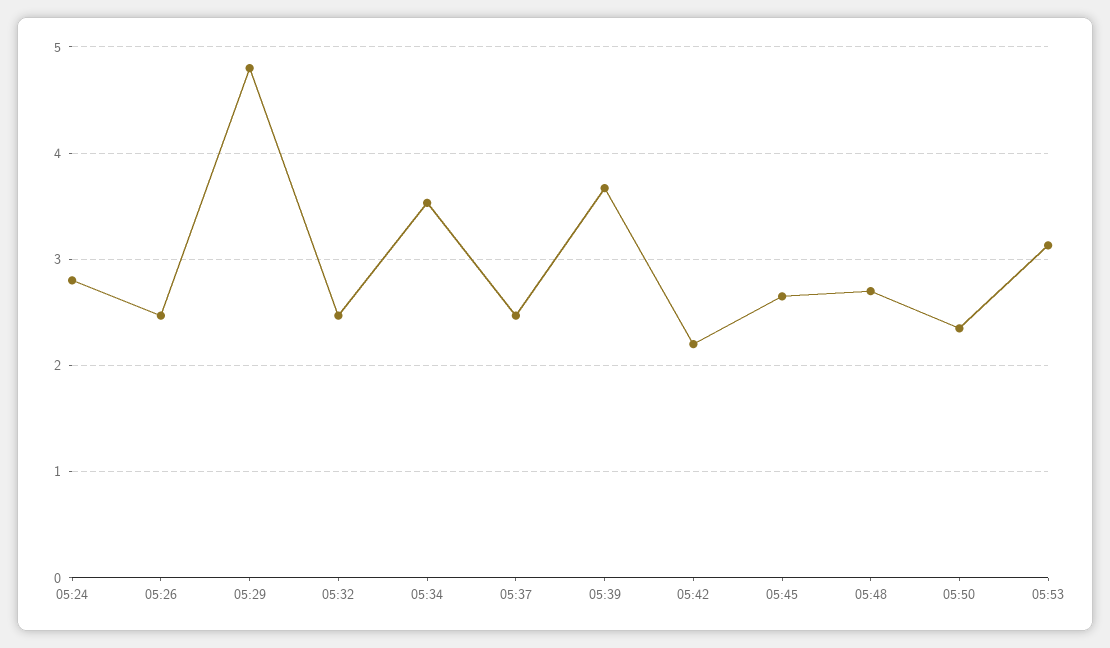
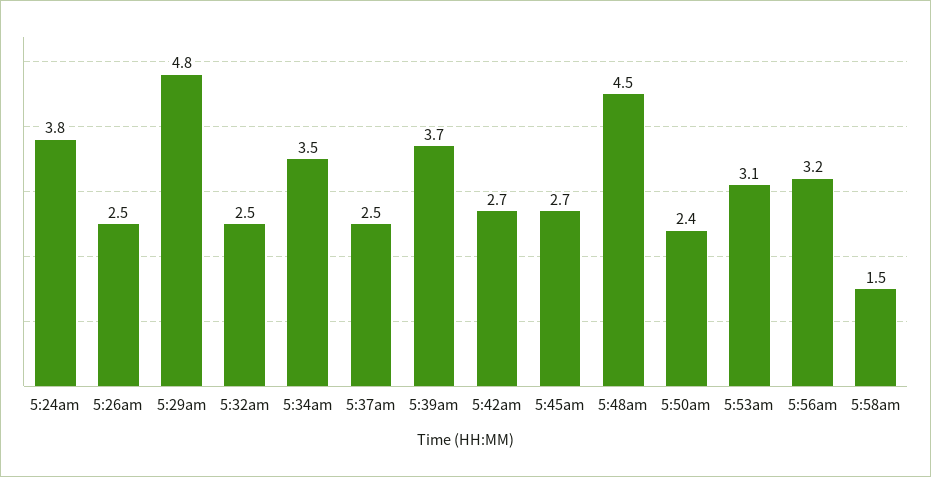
05:24: 2.8 -> 3.8
05:42: 2.2 -> 2.7
05:48: 2.7 -> 4.5
5:56am: none -> 3.2
5:58am: none -> 1.5

